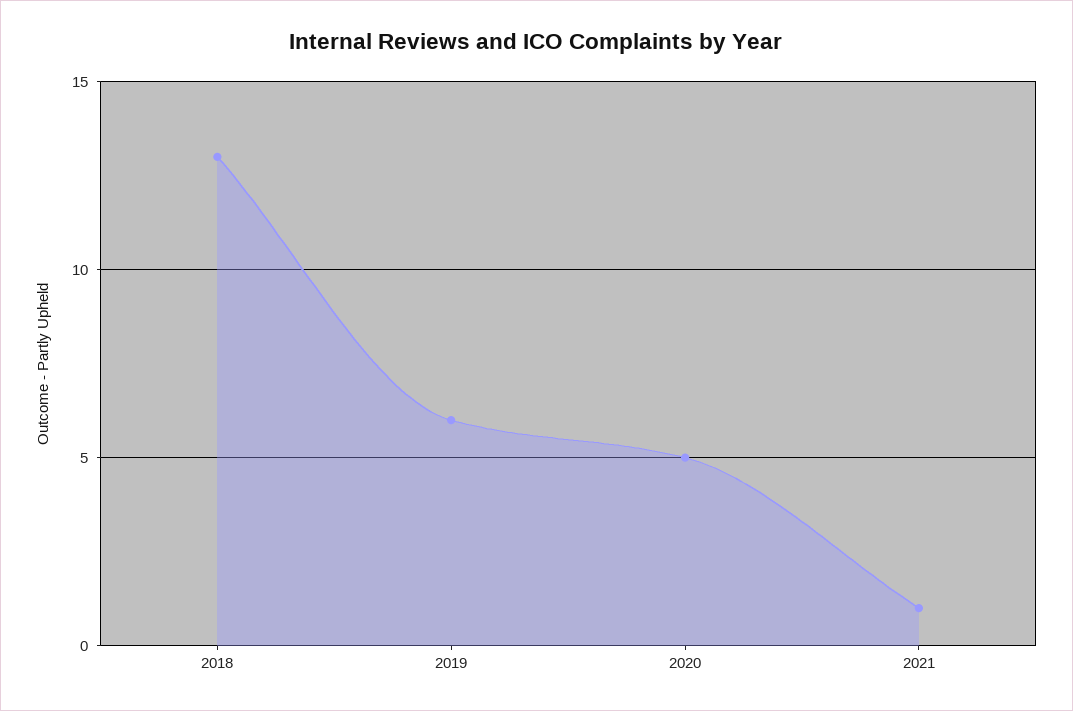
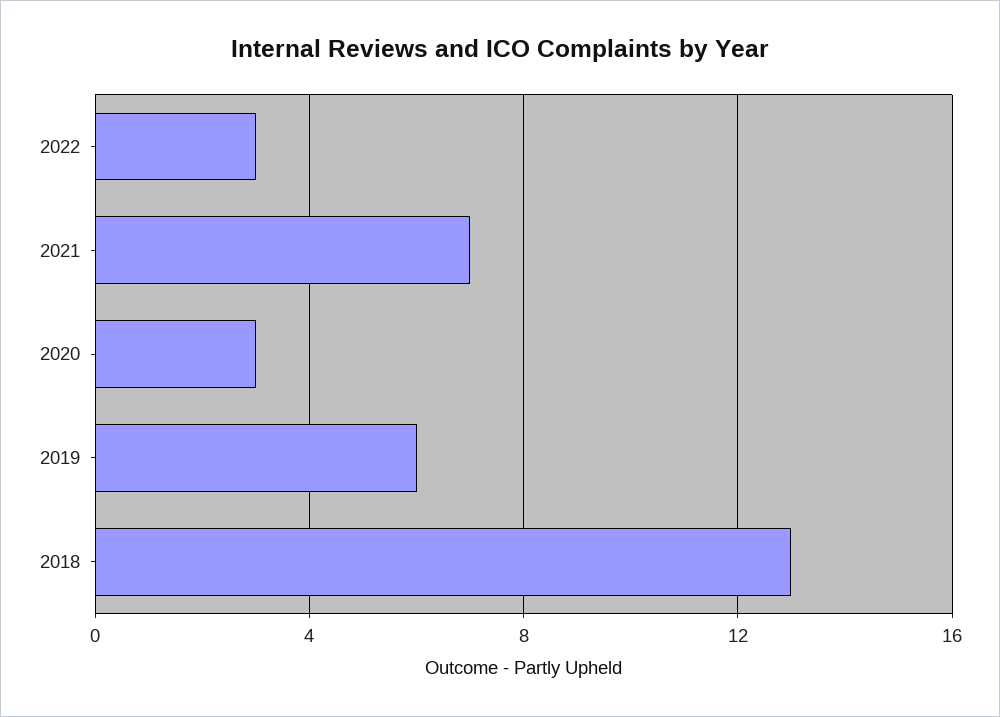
2020: 5 -> 3
2021: 1 -> 7
2022: none -> 3

